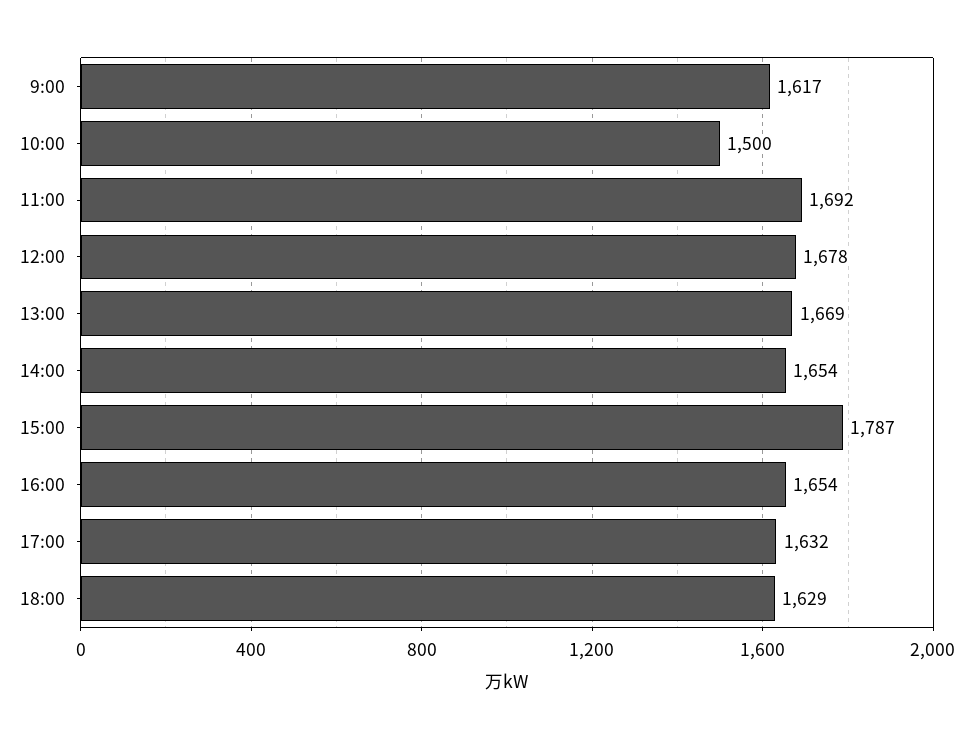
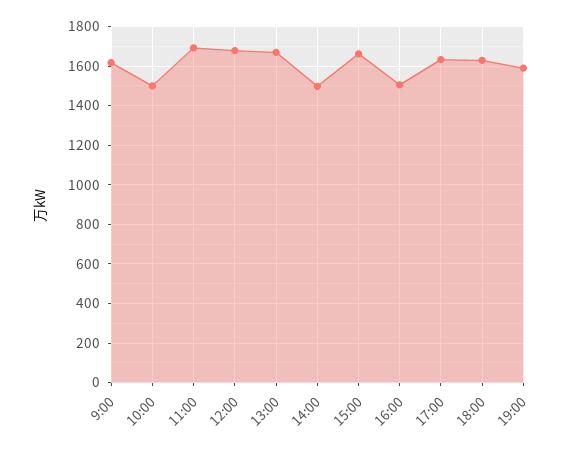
14:00: 1654 -> 1500
15:00: 1787 -> 1650
16:00: 1654 -> 1500
19:00: none -> 1600

